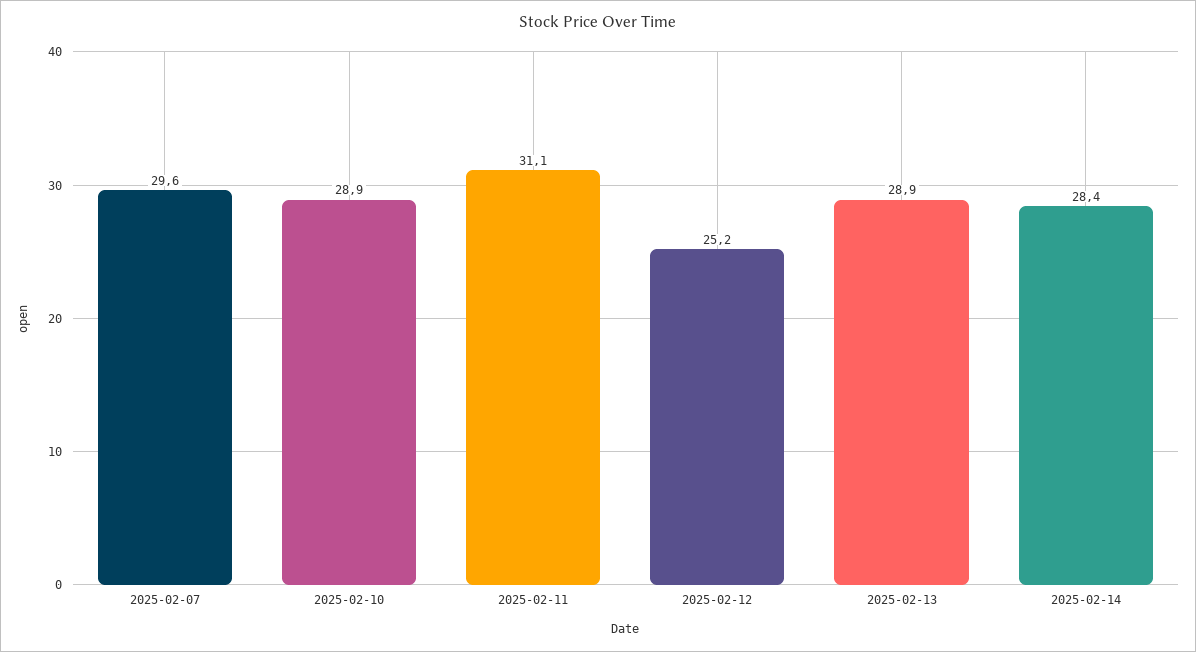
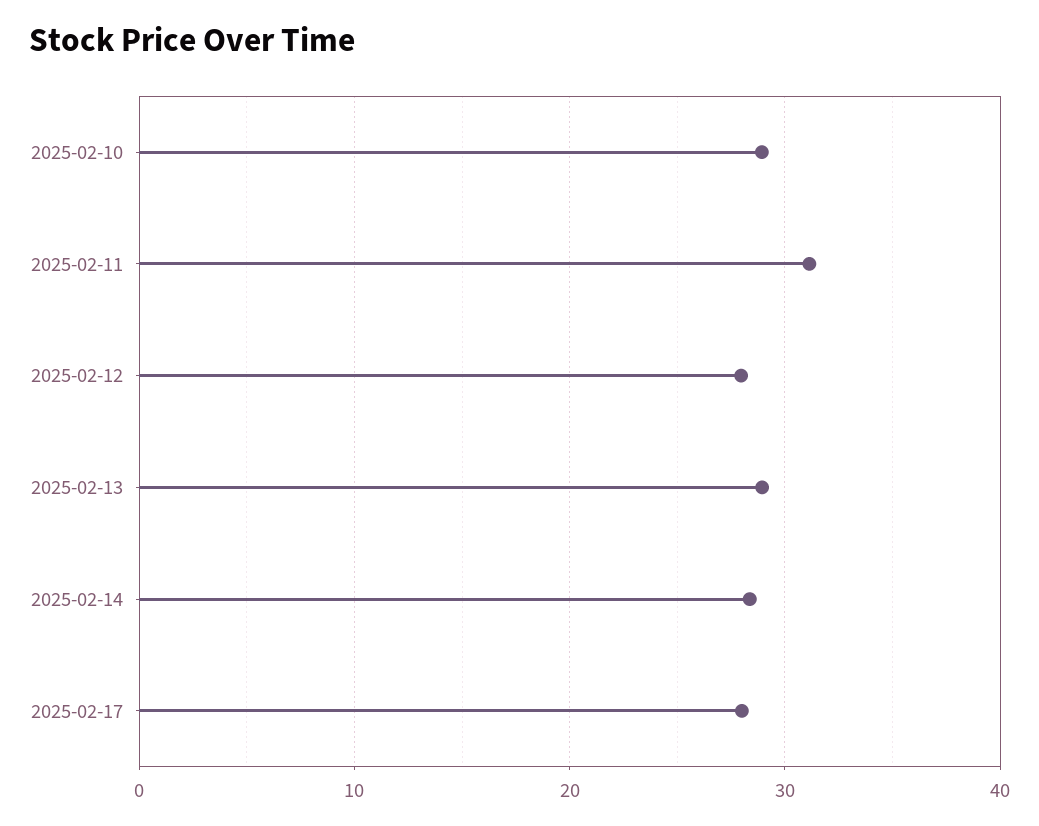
2025-02-07: 29.6 -> none
2025-02-12: 25.2 -> 28
2025-02-17: none -> 28

